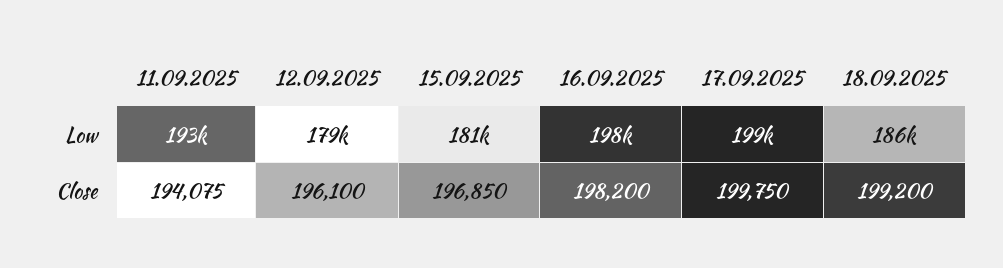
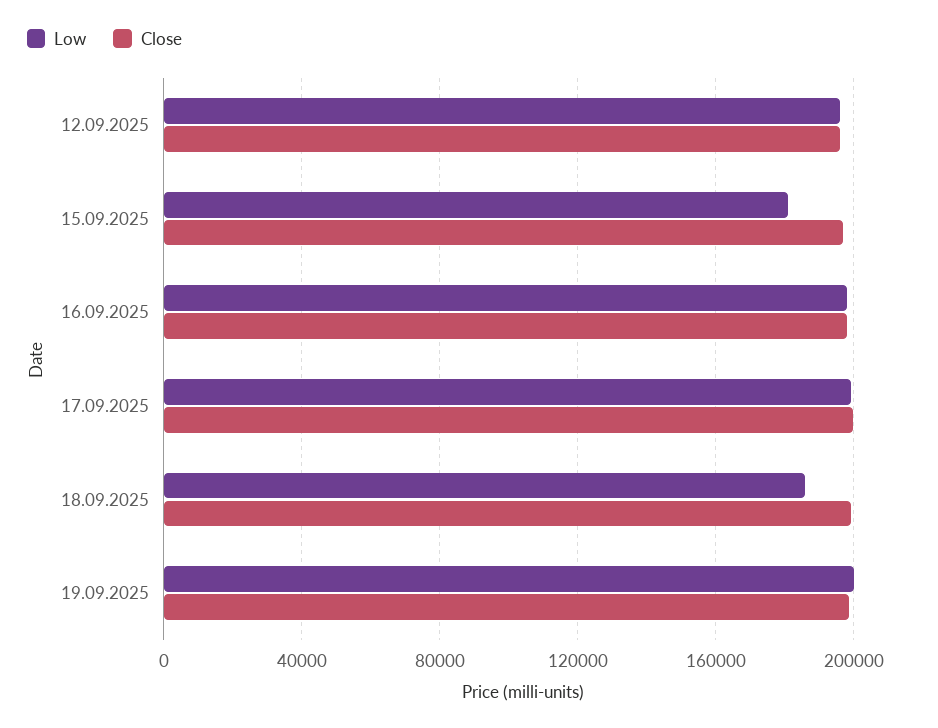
Low, 11.09.2025: 193000 -> none
Low, 12.09.2025: 179000 -> 195000
Close, 11.09.2025: 194075 -> none
Low, 19.09.2025: none -> 200000
Close, 19.09.2025: none -> 200000

